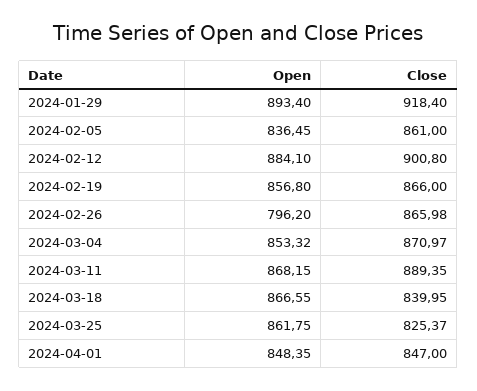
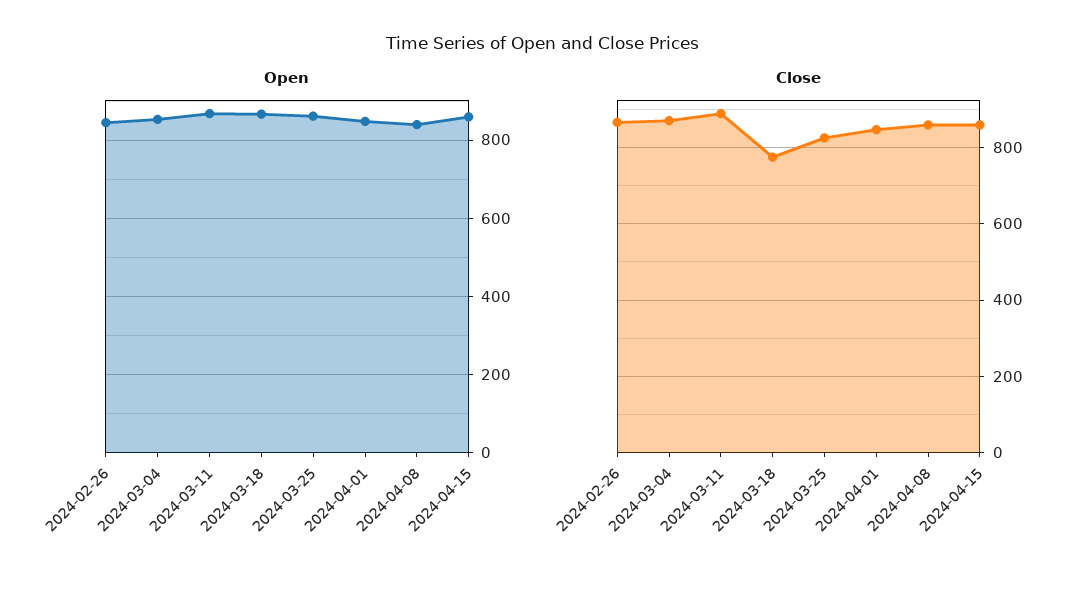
Open, 2024-01-29: 893.4 -> none
Close, 2024-01-29: 918.4 -> none
Open, 2024-02-05: 836.45 -> none
Close, 2024-02-05: 861 -> none
Open, 2024-02-12: 884.1 -> none
Close, 2024-02-12: 900.8 -> none
Open, 2024-02-19: 856.8 -> none
Close, 2024-02-19: 866 -> none
Open, 2024-02-26: 796.2 -> 840
Close, 2024-03-18: 839.95 -> 780
Open, 2024-04-08: none -> 840
Open, 2024-04-15: none -> 860
Close, 2024-04-08: none -> 860
Close, 2024-04-15: none -> 860

